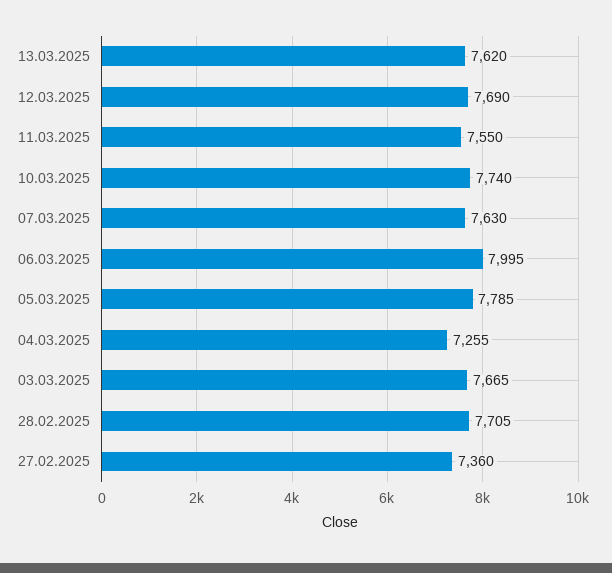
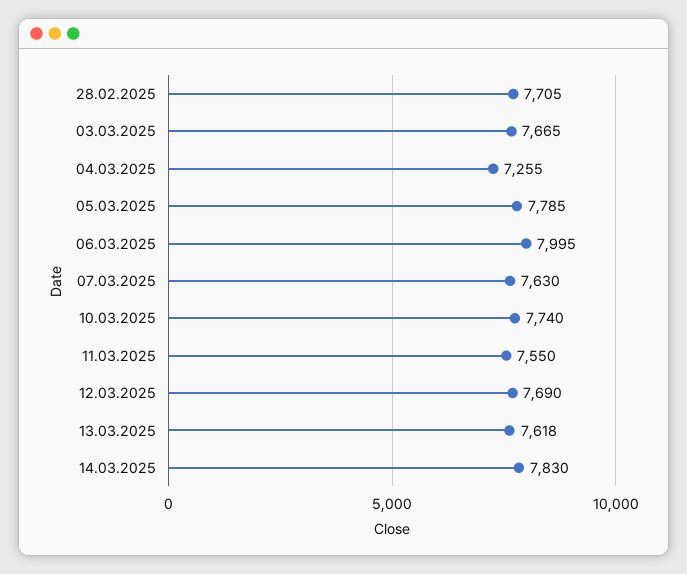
13.03.2025: 7620 -> 7618
27.02.2025: 7360 -> none
14.03.2025: none -> 7830

